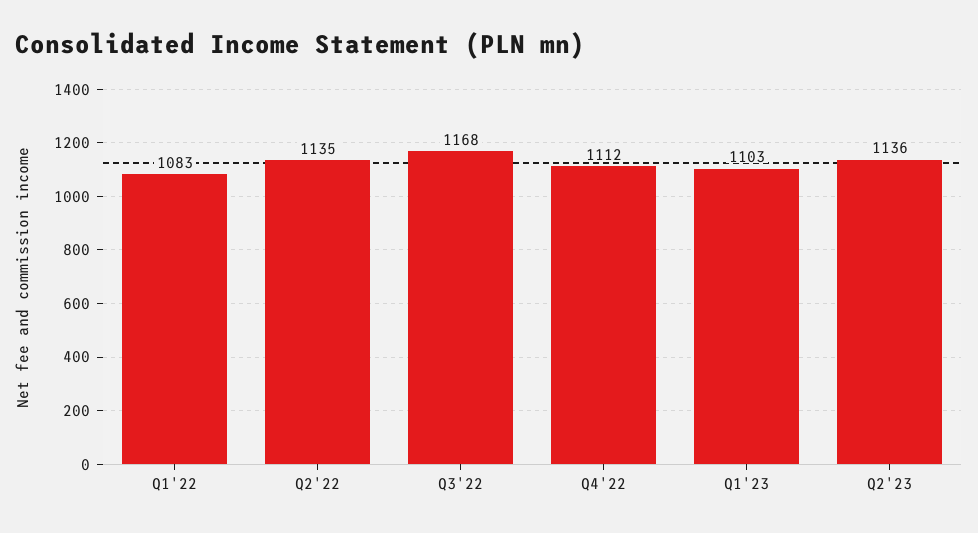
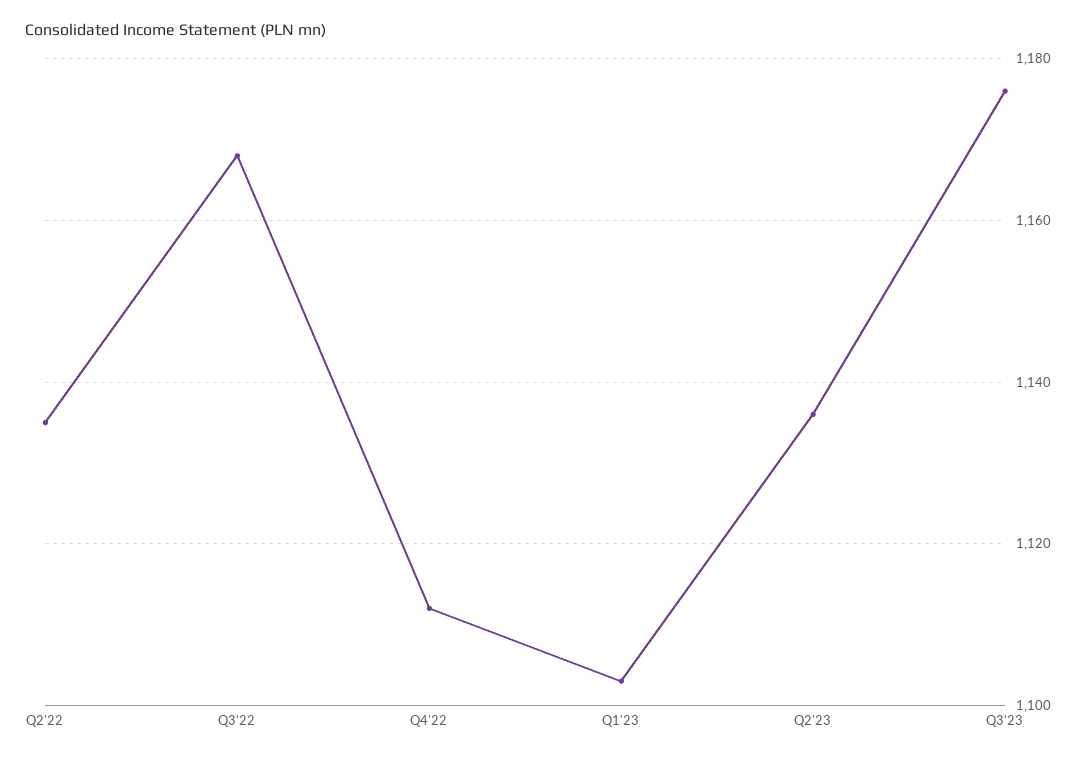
Q1'22: 1083 -> none
Q3'23: none -> 1175

